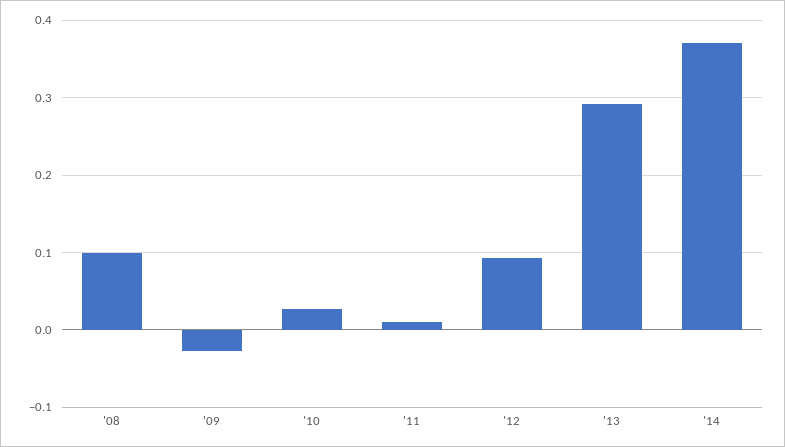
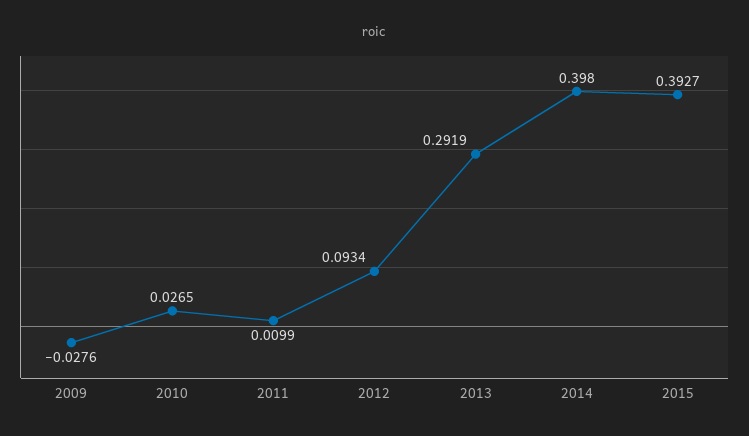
'08: 0.1 -> none
'14: 0.37 -> 0.398
2015: none -> 0.3927

